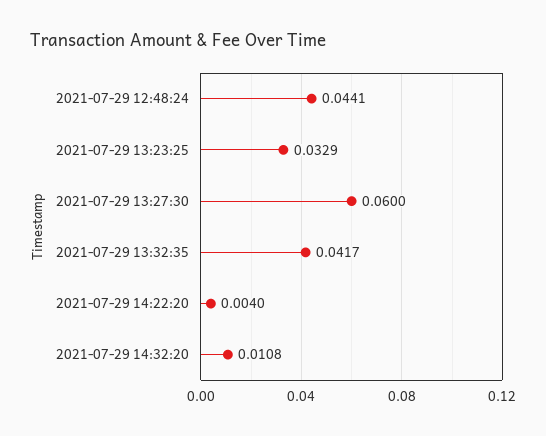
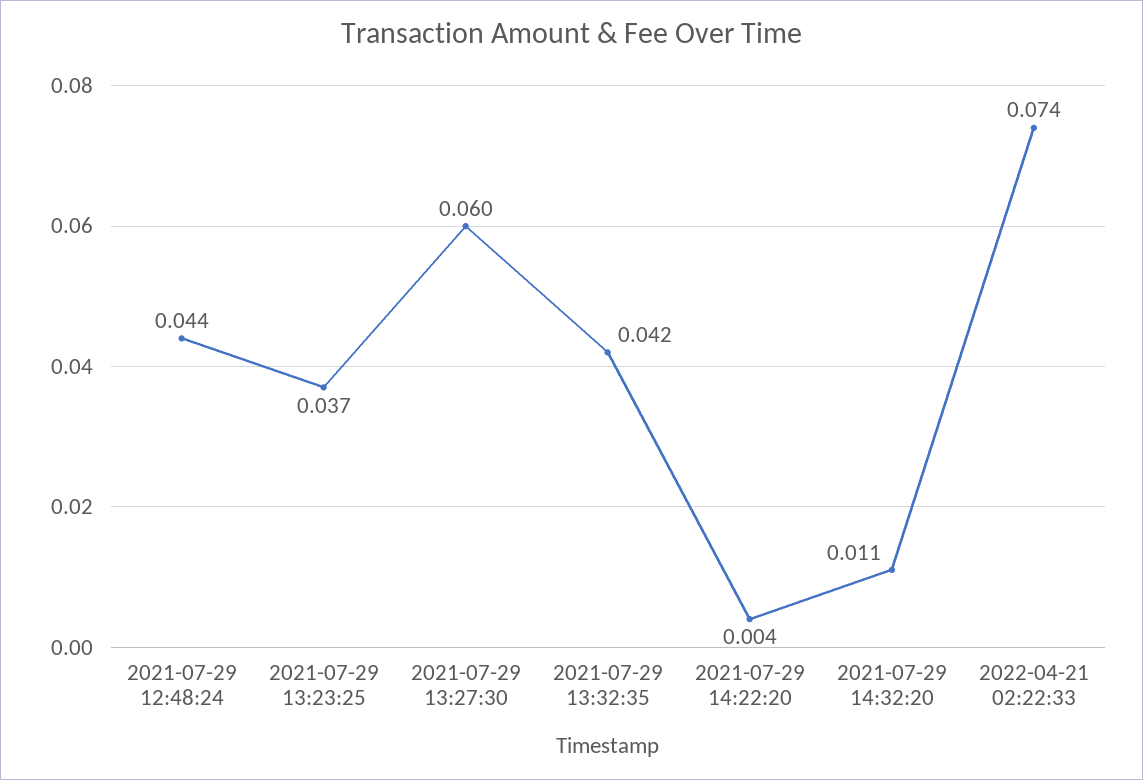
2021-07-29 13:23:25: 0.0329 -> 0.037
2022-04-21 02:22:33: none -> 0.074

